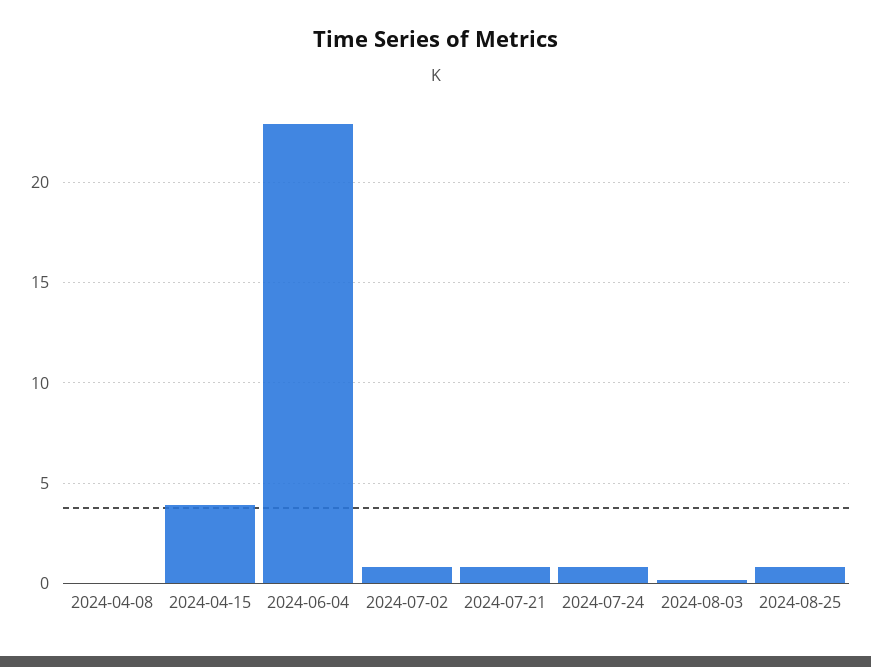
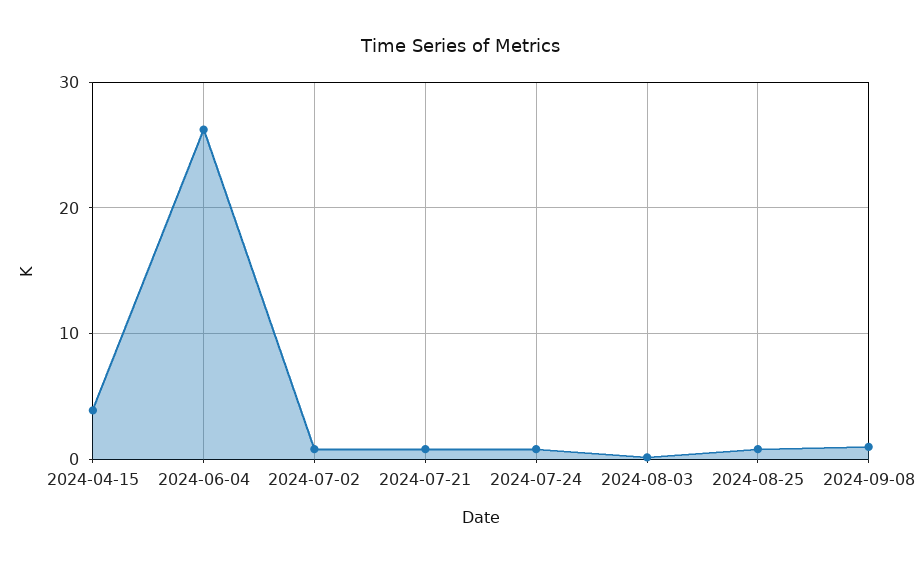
2024-04-08: 0 -> none
2024-06-04: 23 -> 26
2024-09-08: none -> 1

